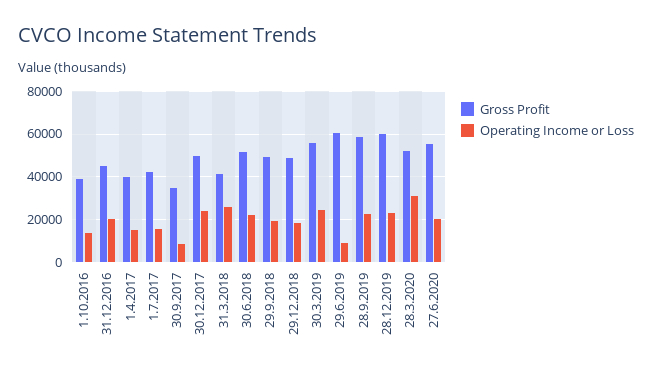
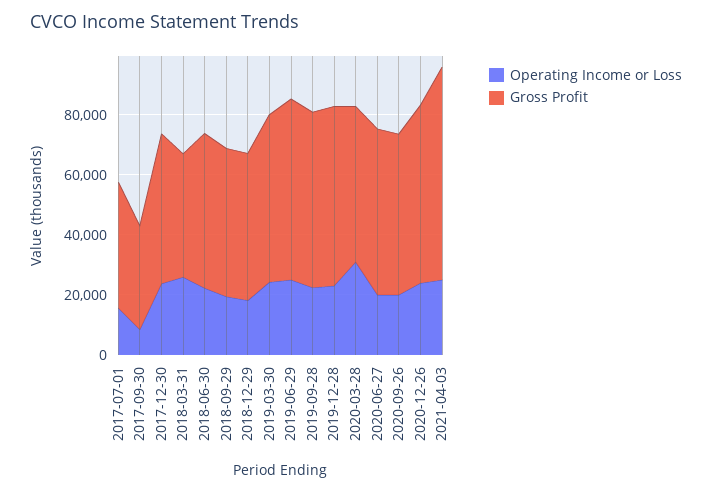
Gross Profit, 1.10.2016: 40000 -> none
Operating Income or Loss, 1.10.2016: 15000 -> none
Gross Profit, 31.12.2016: 45000 -> none
Operating Income or Loss, 31.12.2016: 20000 -> none
Gross Profit, 1.4.2017: 40000 -> none
Operating Income or Loss, 1.4.2017: 15000 -> none
Operating Income or Loss, 29.6.2019: 10000 -> 25000
Operating Income or Loss, 2020-09-26: none -> 20000
Gross Profit, 2020-09-26: none -> 55000
Operating Income or Loss, 2020-12-26: none -> 25000
Gross Profit, 2020-12-26: none -> 60000
Operating Income or Loss, 2021-04-03: none -> 25000
Gross Profit, 2021-04-03: none -> 70000

